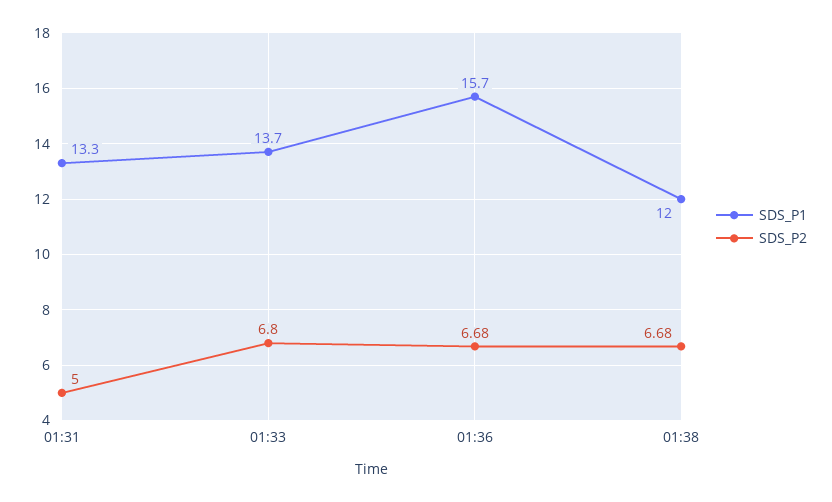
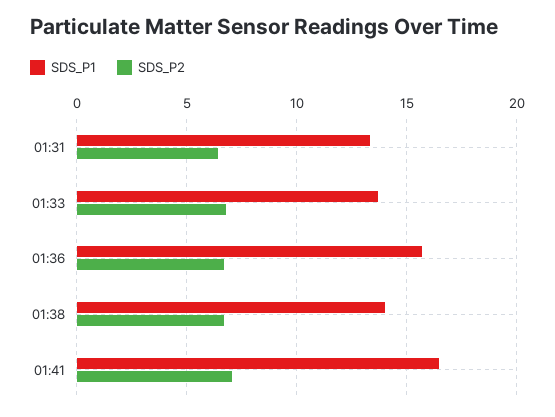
SDS_P2, 01:31: 5 -> 6.5
SDS_P1, 01:38: 12 -> 14
SDS_P1, 01:41: none -> 16.5
SDS_P2, 01:41: none -> 7

